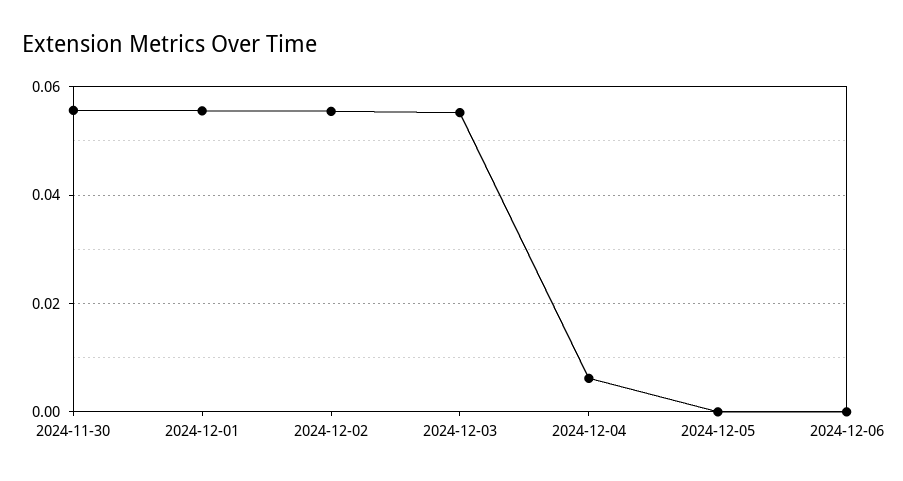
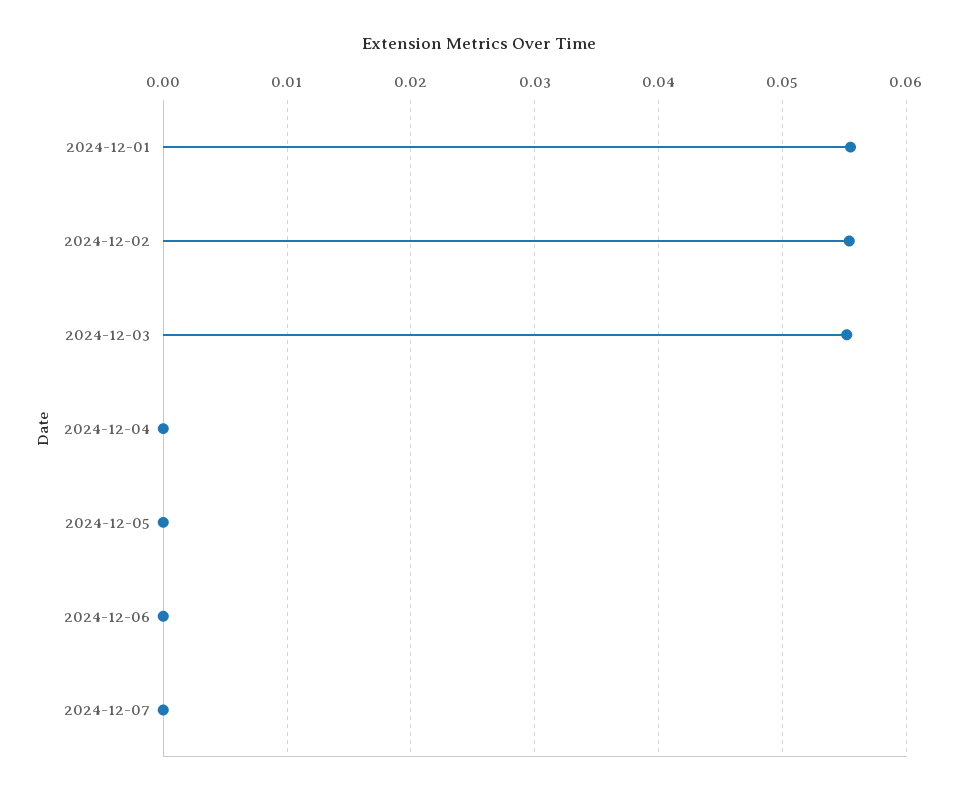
2024-11-30: 0.056 -> none
2024-12-04: 0.006 -> 0
2024-12-07: none -> 0

